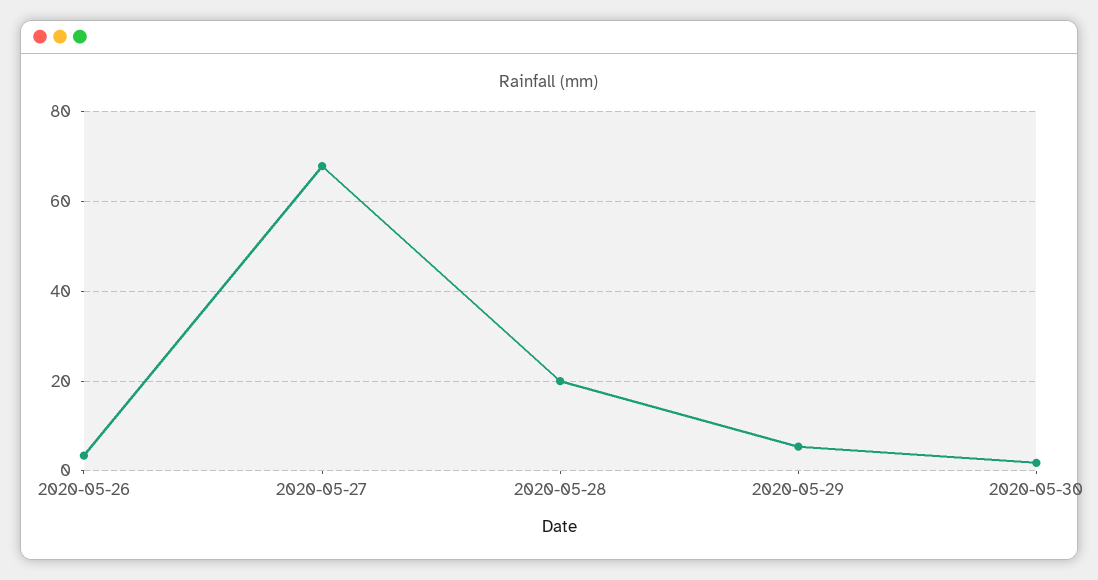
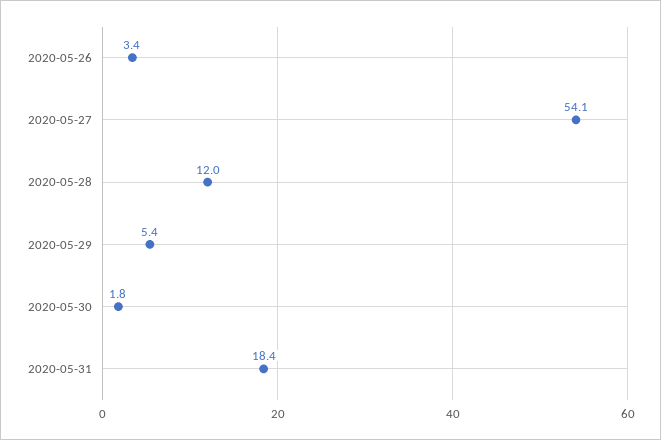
2020-05-27: 68 -> 54.1
2020-05-28: 20 -> 12
2020-05-31: none -> 18.4

